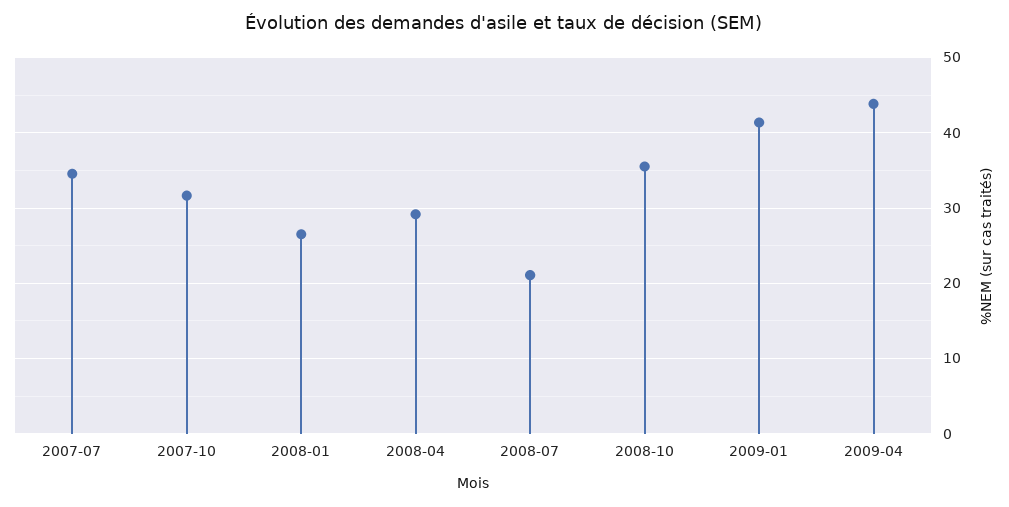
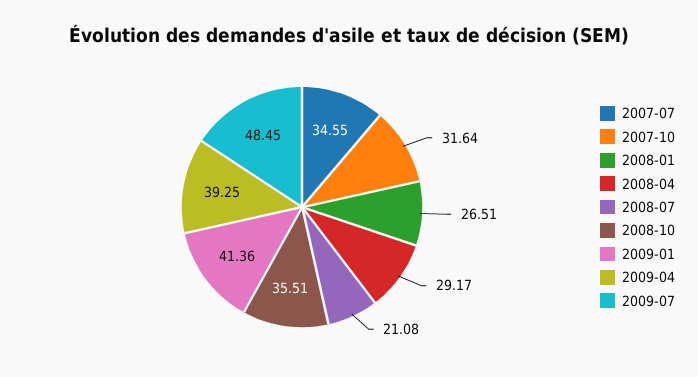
2009-04: 44 -> 39.25
2009-07: none -> 48.45

